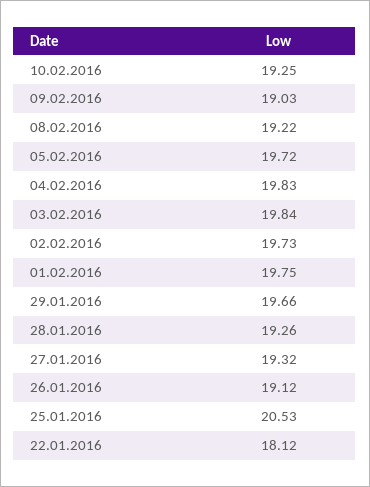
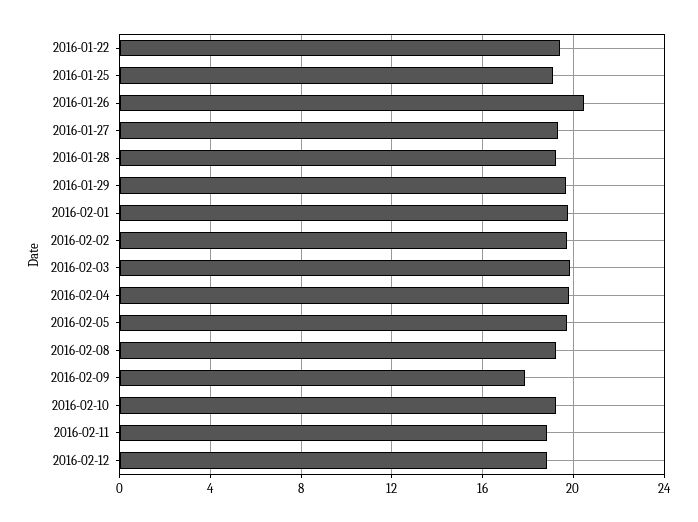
09.02.2016: 19.03 -> 18
26.01.2016: 19.12 -> 20.5
25.01.2016: 20.53 -> 19
22.01.2016: 18.12 -> 19.5
2016-02-11: none -> 19
2016-02-12: none -> 19

